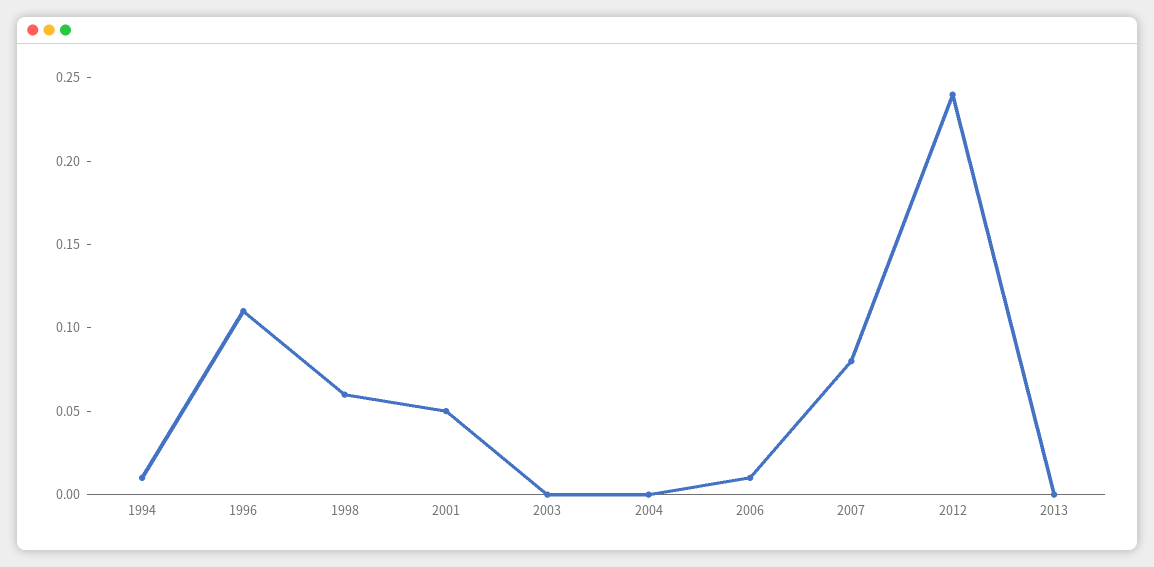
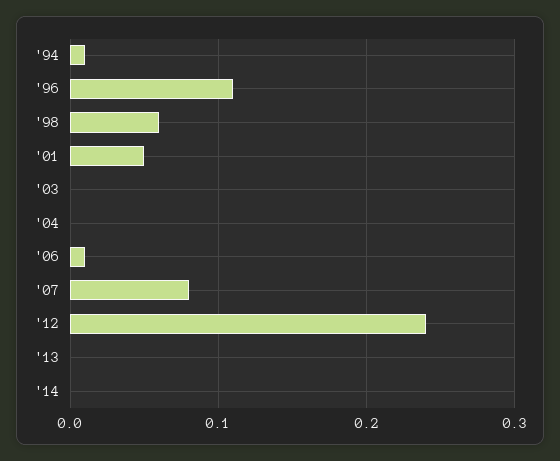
'14: none -> 0

